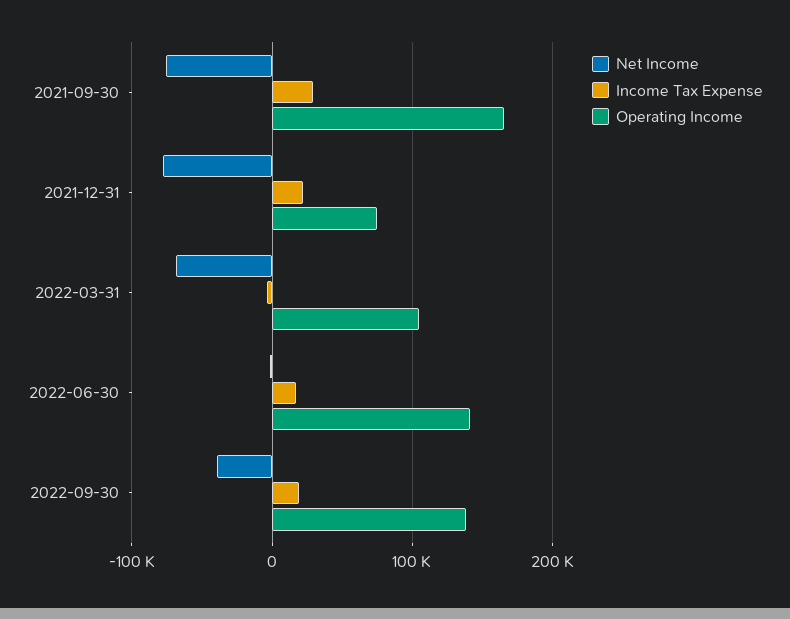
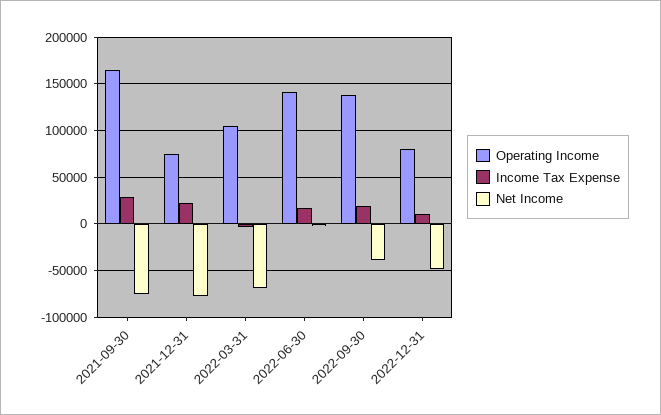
Operating Income, 2022-12-31: none -> 80000
Income Tax Expense, 2022-12-31: none -> 10000
Net Income, 2022-12-31: none -> -50000

